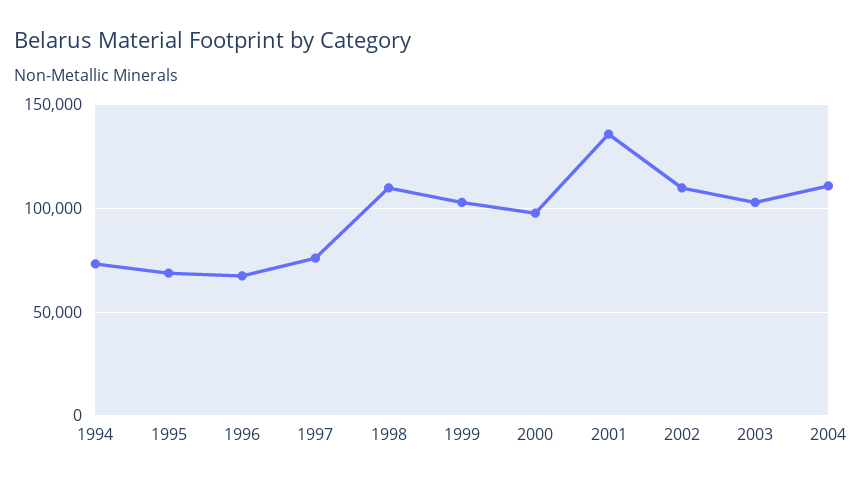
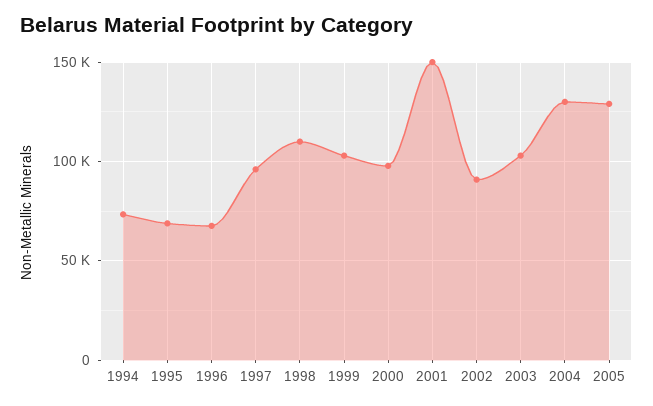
1997: 75000 -> 95000
2001: 135000 -> 150000
2002: 110000 -> 90000
2004: 110000 -> 130000
2005: none -> 130000

